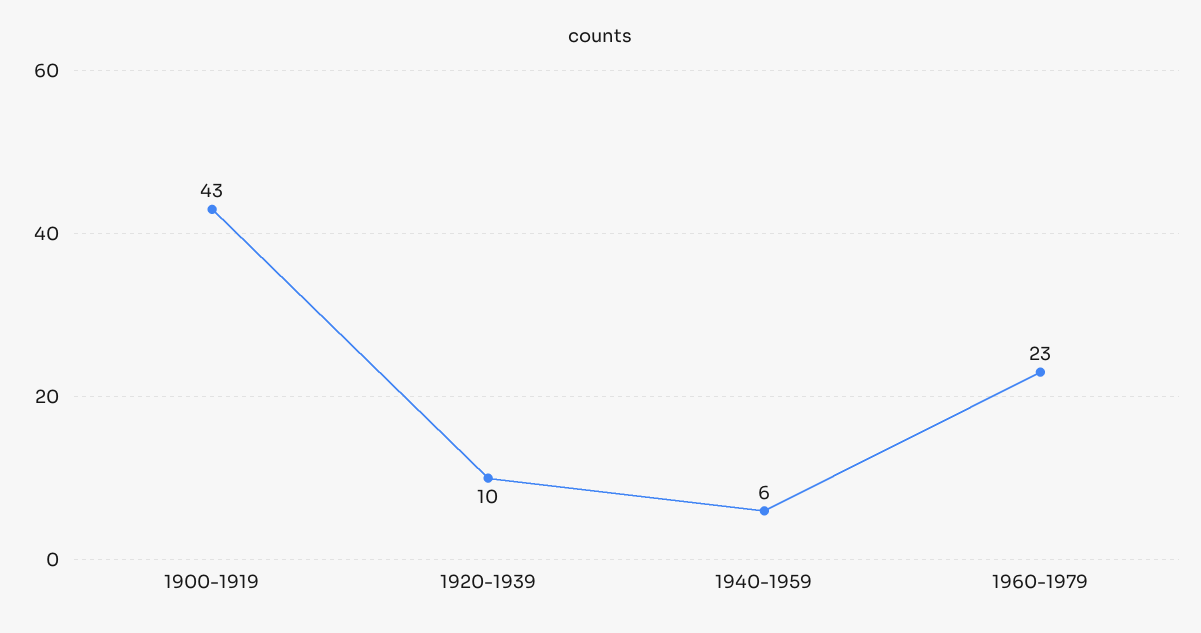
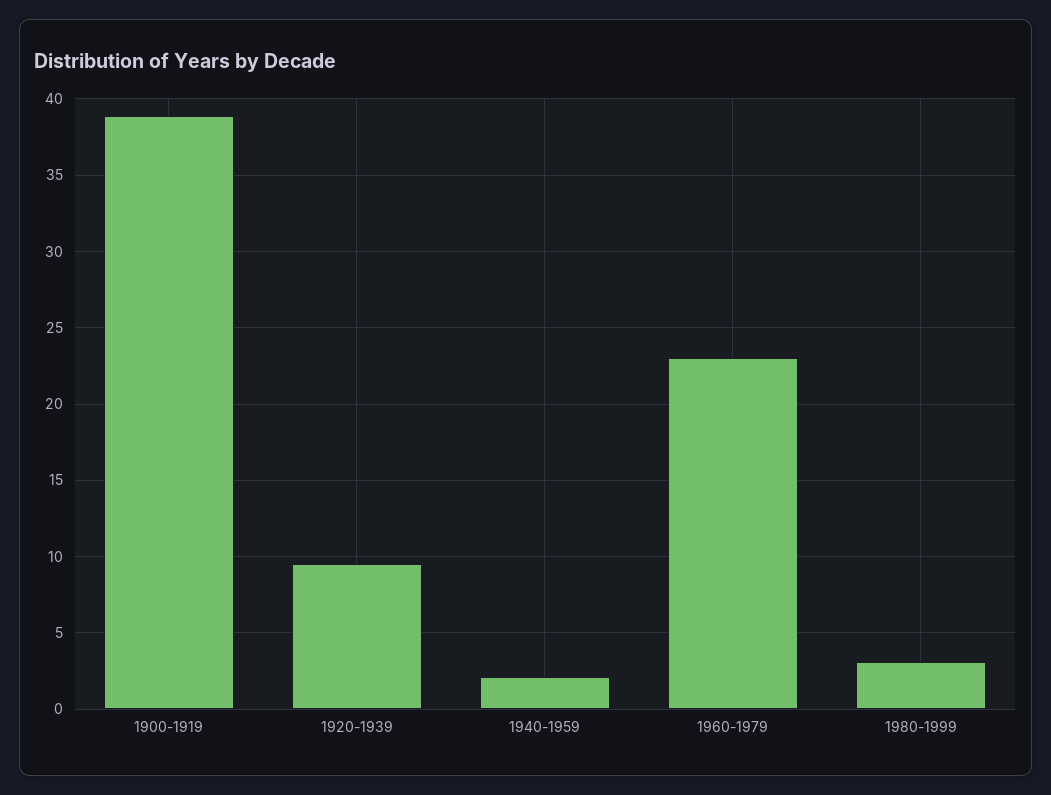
1900-1919: 43 -> 39
1940-1959: 6 -> 2
1980-1999: none -> 3

